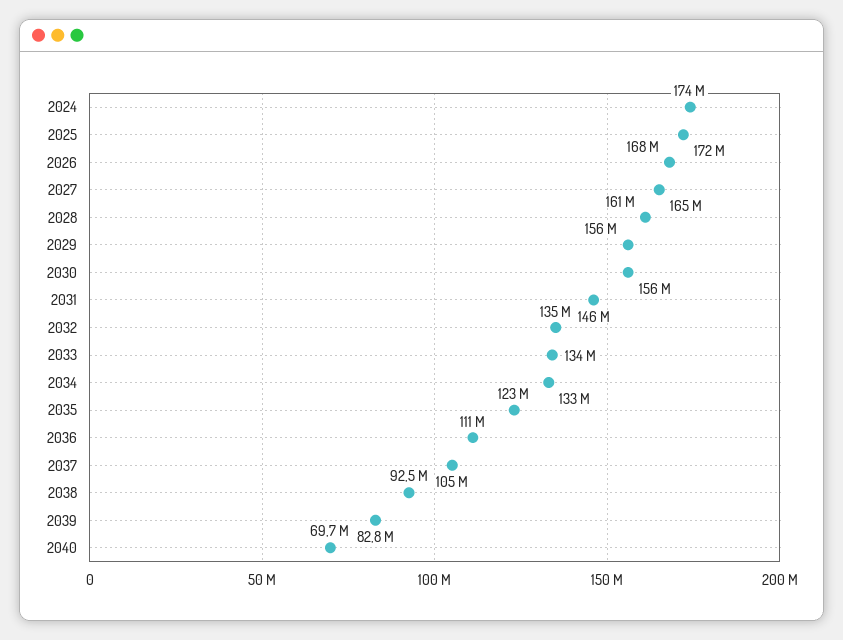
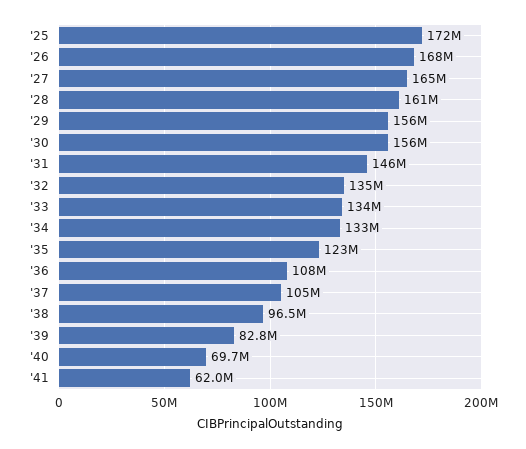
2024: 174000000 -> none
2036: 111000000 -> 108000000
2038: 92500000 -> 96500000
'41: none -> 62000000

